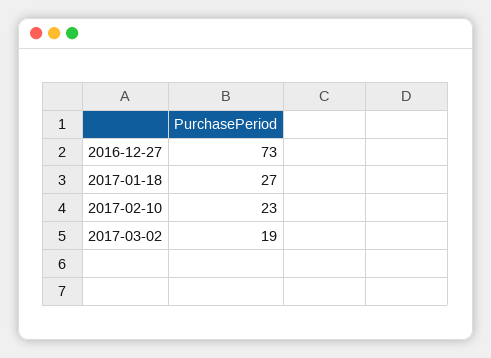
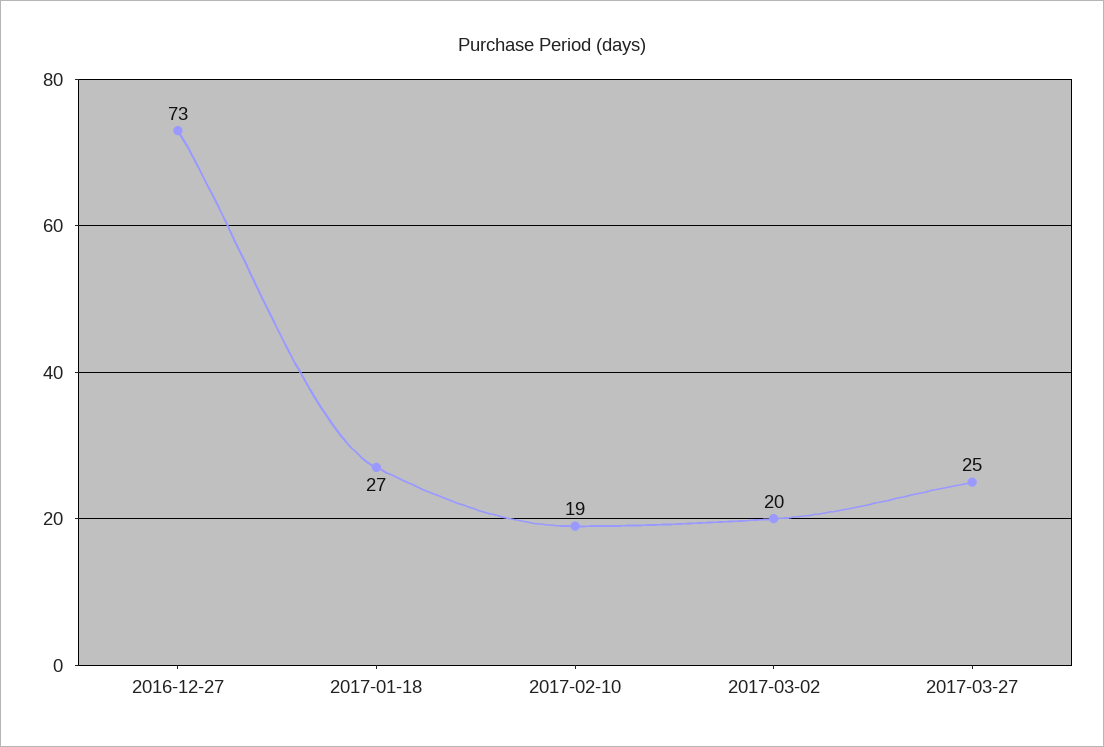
2017-02-10: 23 -> 19
2017-03-02: 19 -> 20
2017-03-27: none -> 25

